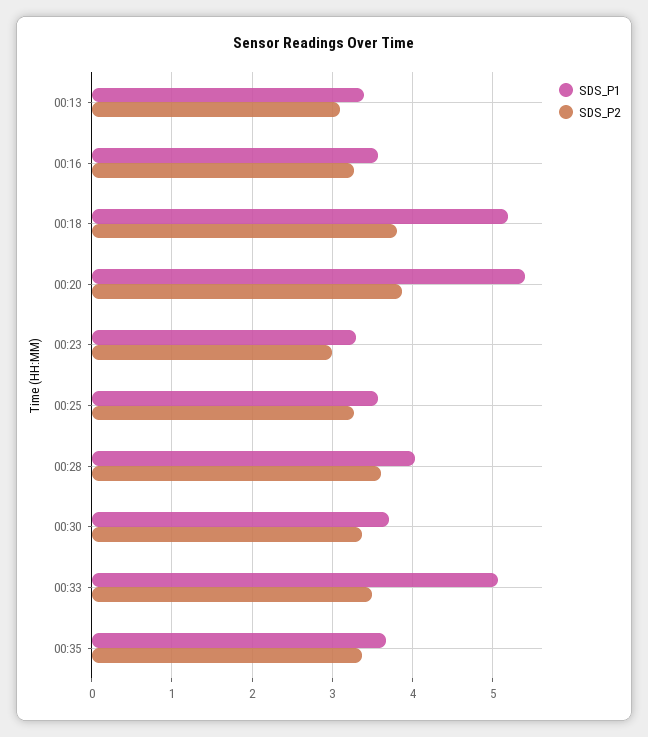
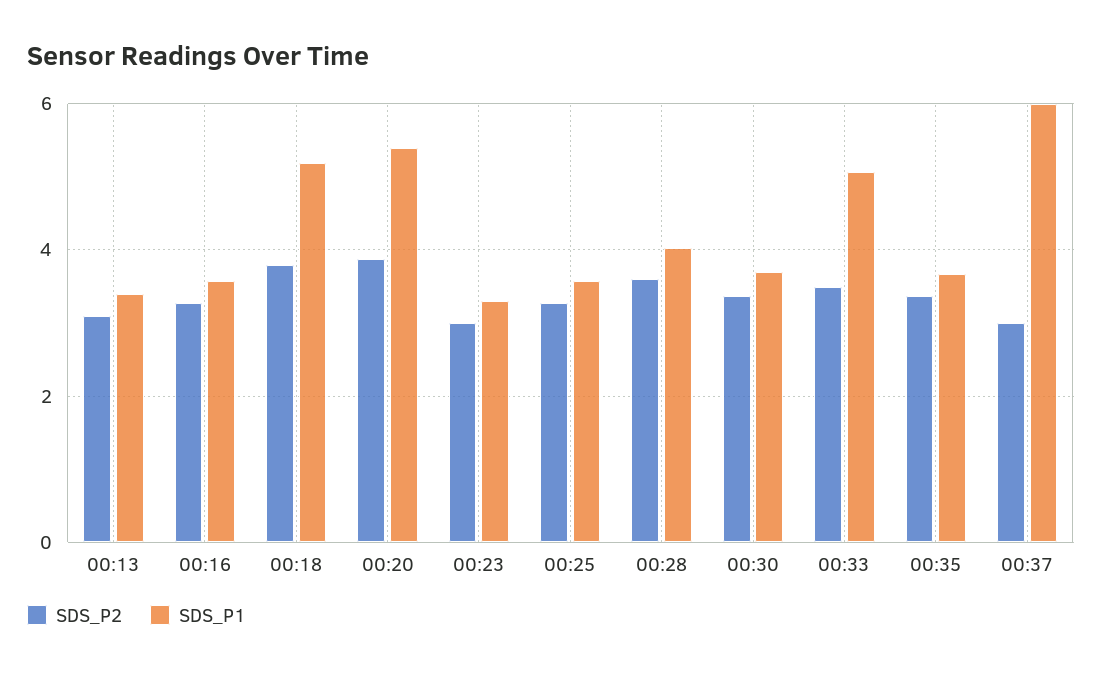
SDS_P2, 00:37: none -> 3
SDS_P1, 00:37: none -> 6

